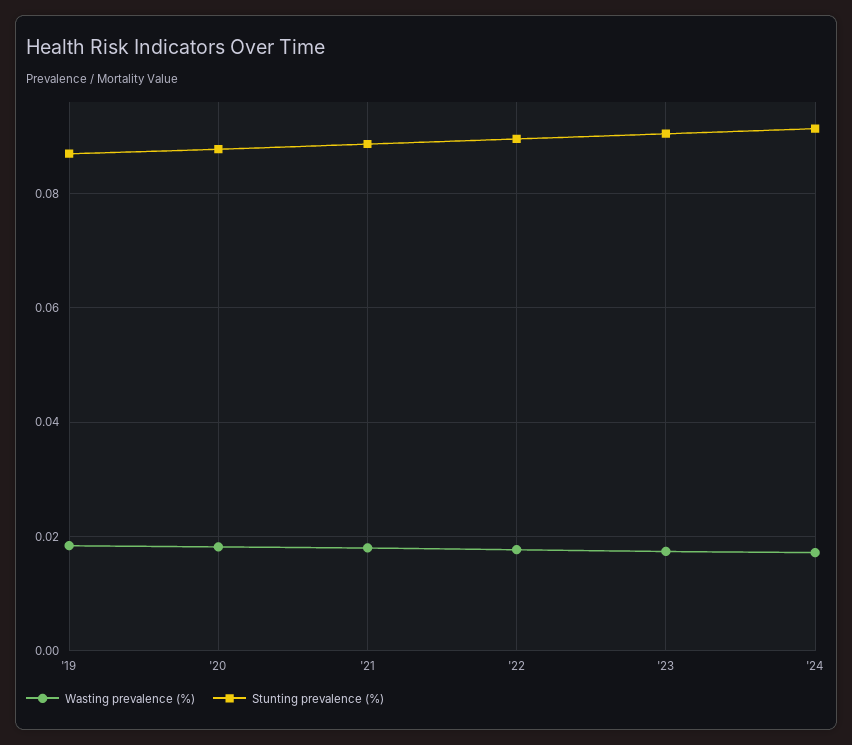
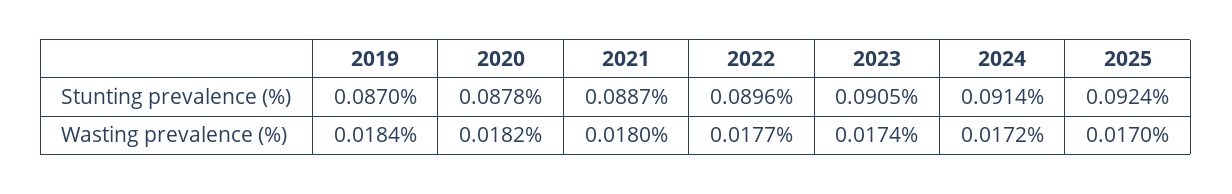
Stunting prevalence (%), 2025: none -> 0.0924
Wasting prevalence (%), 2025: none -> 0.017

